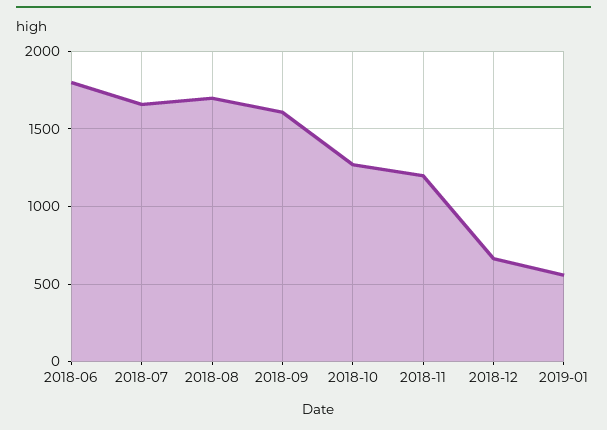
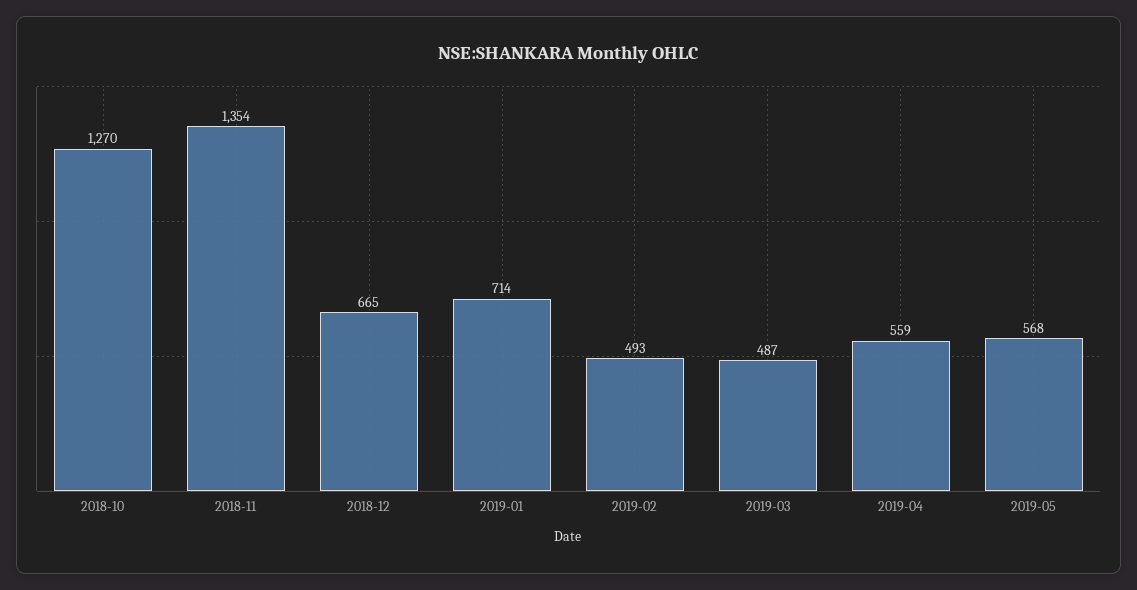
2018-06: 1800 -> none
2018-07: 1650 -> none
2018-08: 1700 -> none
2018-09: 1600 -> none
2018-11: 1200 -> 1354
2019-01: 550 -> 714
2019-02: none -> 493
2019-03: none -> 487
2019-04: none -> 559
2019-05: none -> 568

